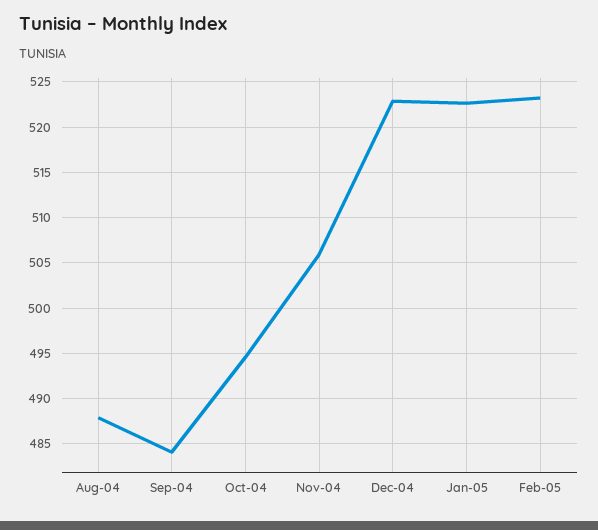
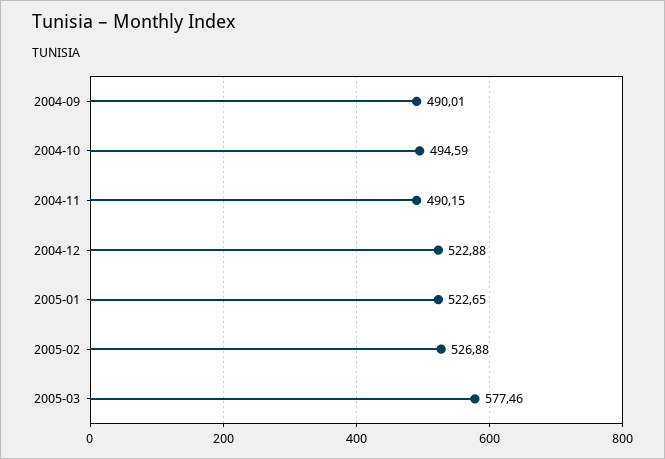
Aug-04: 488 -> none
Sep-04: 484 -> 490.01
Nov-04: 506 -> 490.15
Feb-05: 523 -> 526.88
2005-03: none -> 577.46

